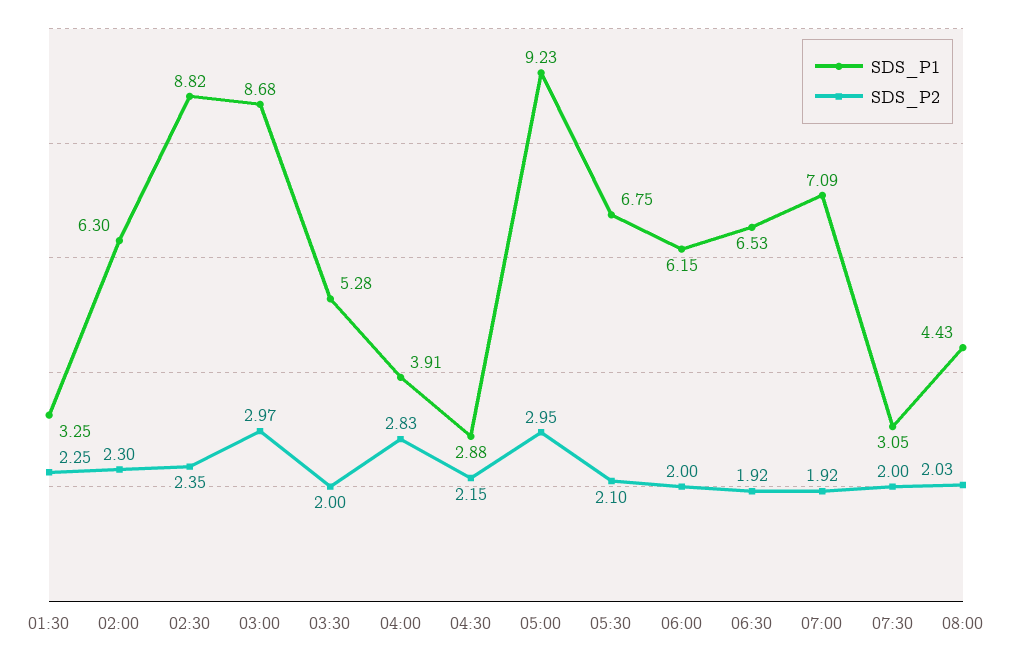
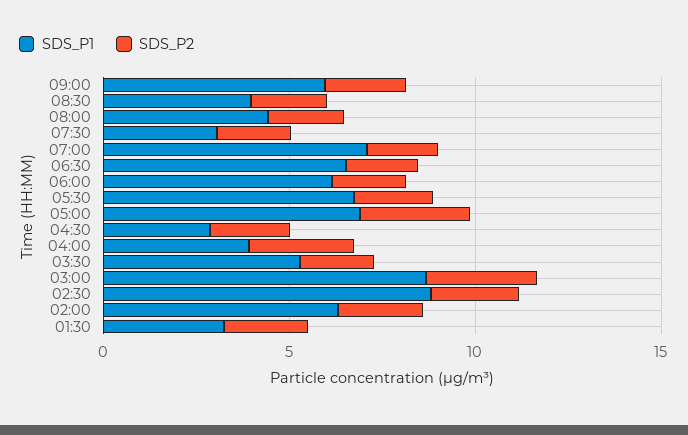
SDS_P1, 05:00: 9.23 -> 7
SDS_P1, 09:00: none -> 6
SDS_P2, 09:00: none -> 2
SDS_P1, 08:30: none -> 4
SDS_P2, 08:30: none -> 2

